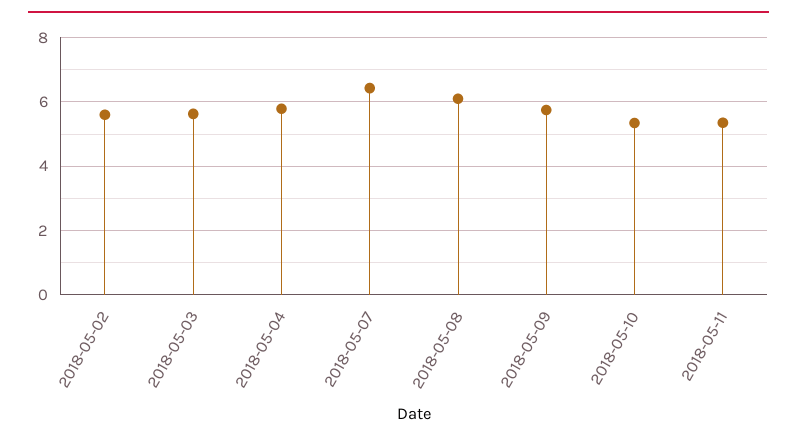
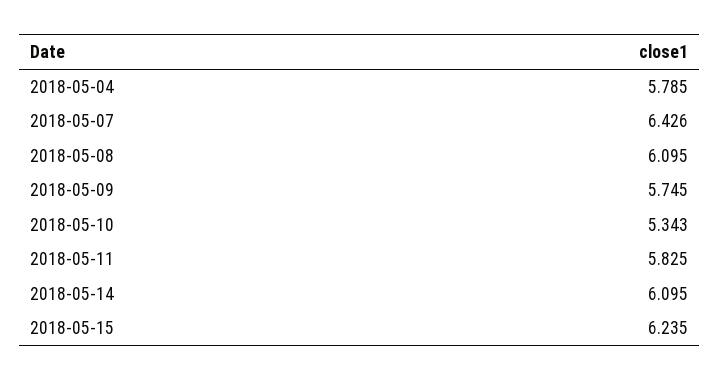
2018-05-02: 5.6 -> none
2018-05-03: 5.6 -> none
2018-05-11: 5.4 -> 5.825
2018-05-14: none -> 6.095
2018-05-15: none -> 6.235

